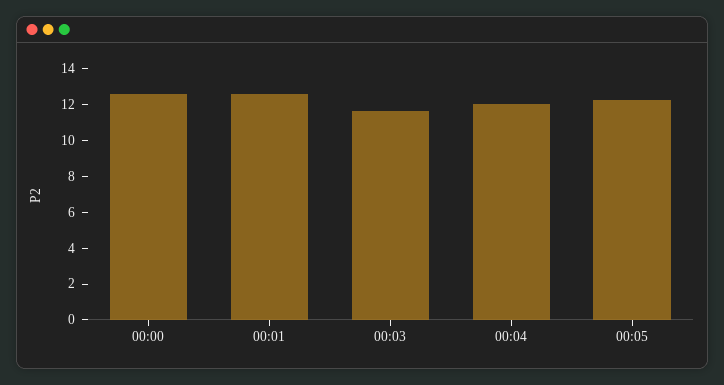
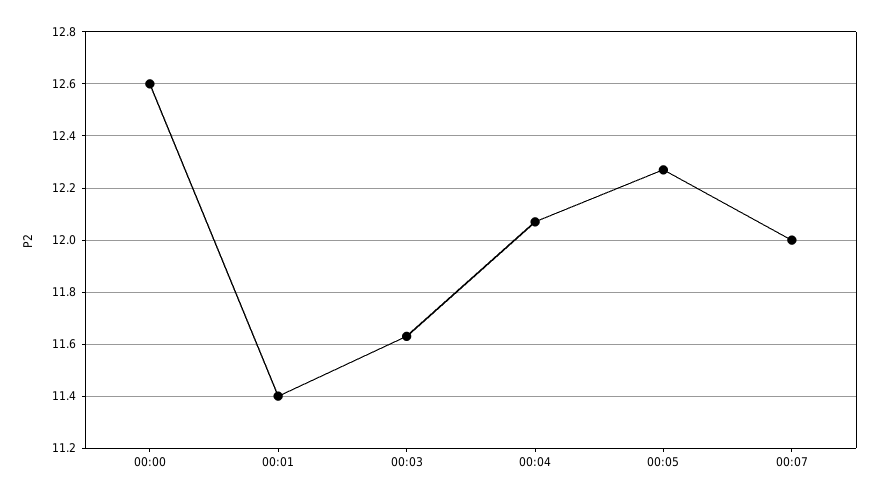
00:01: 12.5 -> 11.4
00:07: none -> 12

